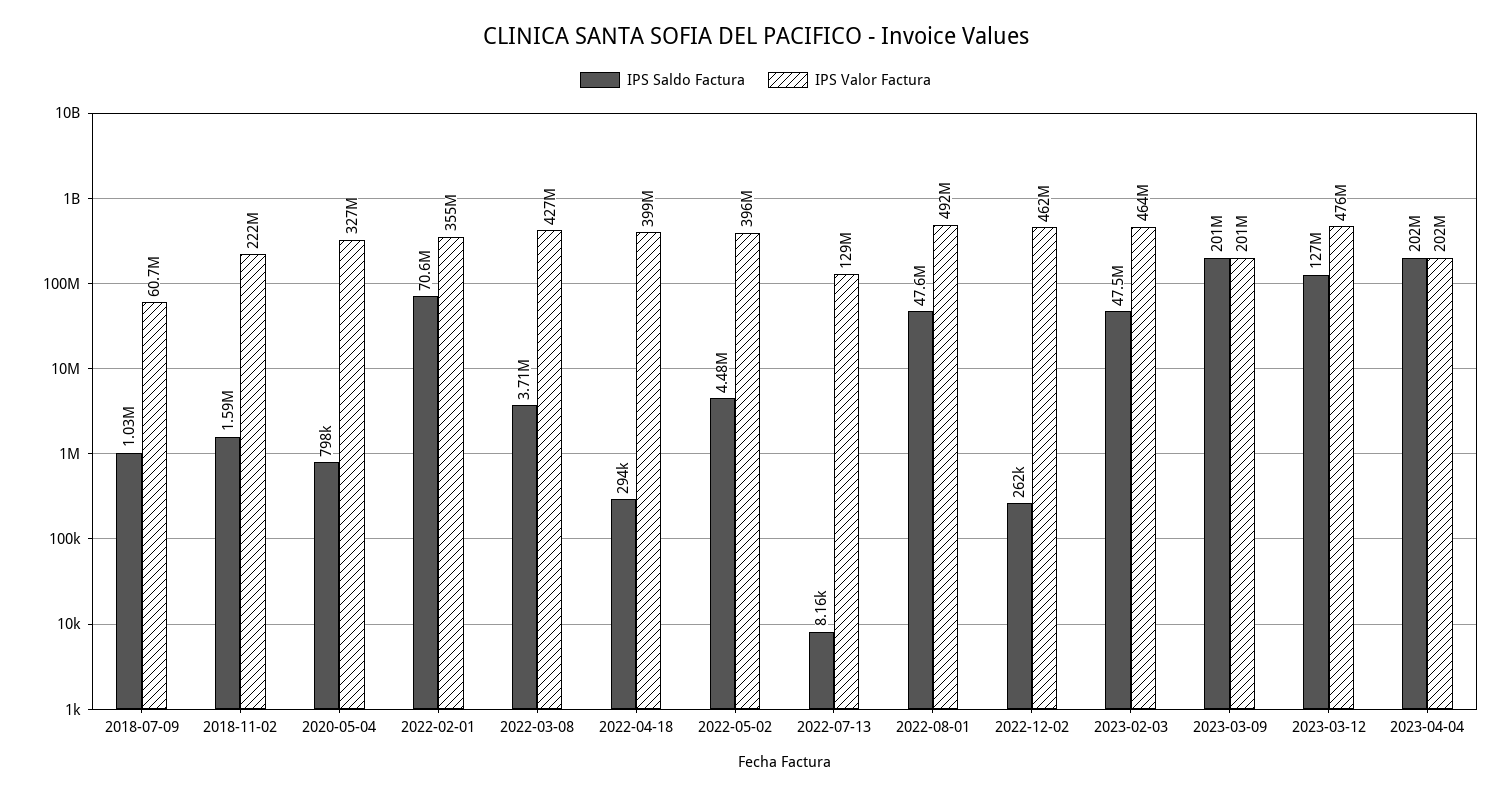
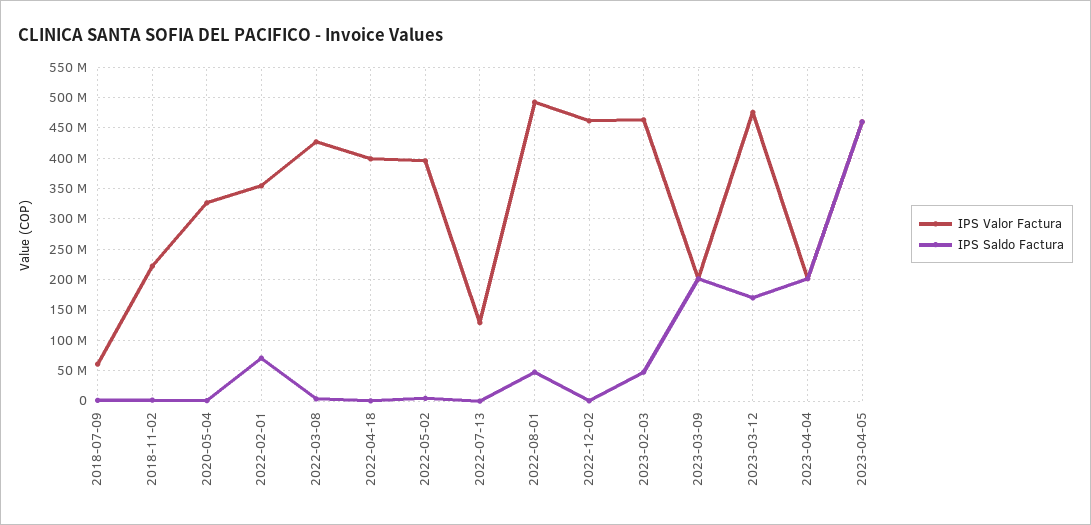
IPS Saldo Factura, 2023-03-12: 127000000 -> 170000000
IPS Valor Factura, 2023-04-05: none -> 460000000
IPS Saldo Factura, 2023-04-05: none -> 460000000

